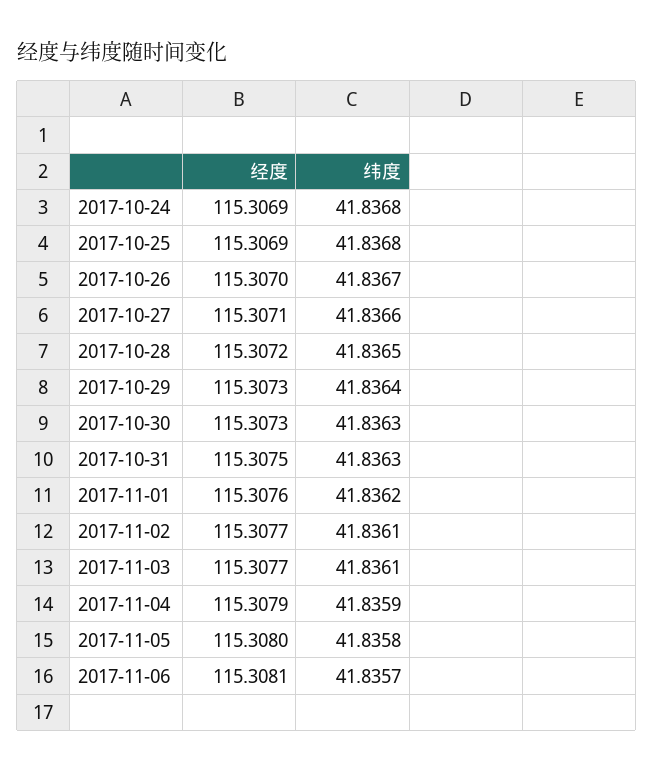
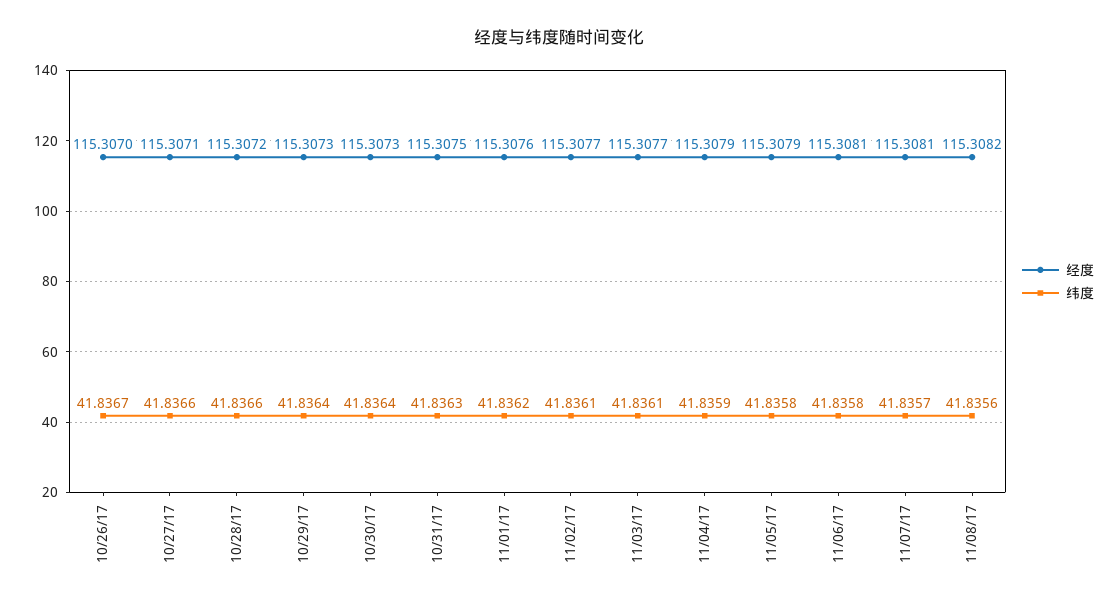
经度, 2017-10-24: 115.3069 -> none
纬度, 2017-10-24: 41.8368 -> none
经度, 2017-10-25: 115.3069 -> none
纬度, 2017-10-25: 41.8368 -> none
纬度, 2017-10-28: 41.8365 -> 41.8366
纬度, 2017-10-30: 41.8363 -> 41.8364
经度, 2017-11-05: 115.308 -> 115.3079
纬度, 2017-11-06: 41.8357 -> 41.8358
经度, 11/07/17: none -> 115.3081
纬度, 11/07/17: none -> 41.8357
经度, 11/08/17: none -> 115.3082
纬度, 11/08/17: none -> 41.8356

